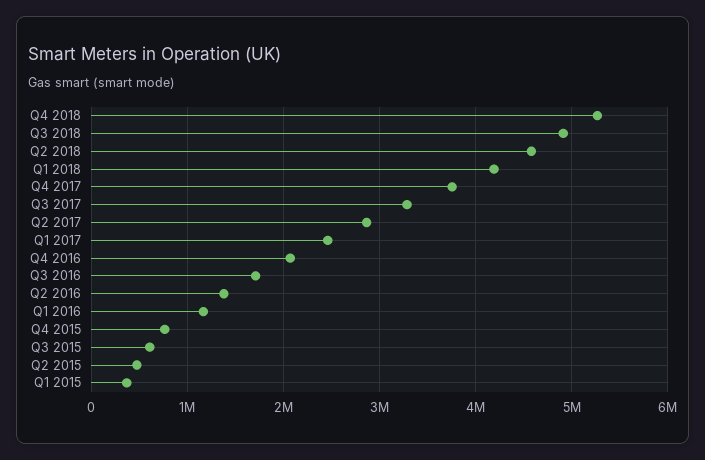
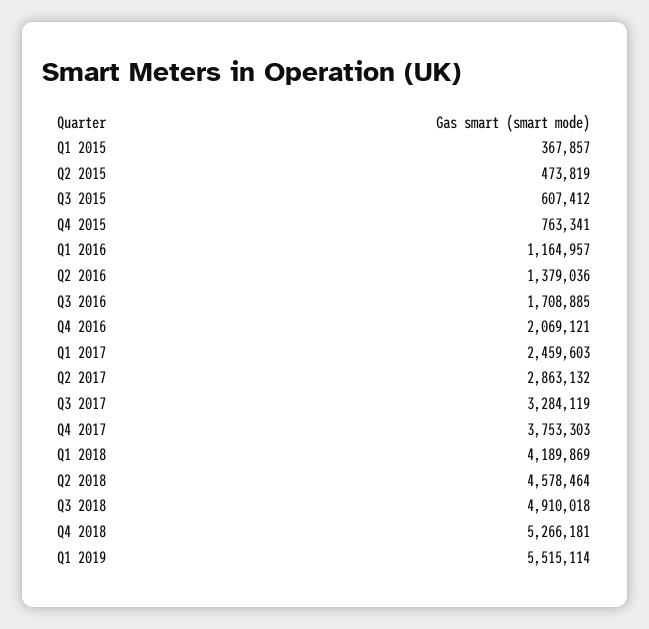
Q1 2019: none -> 5515114

